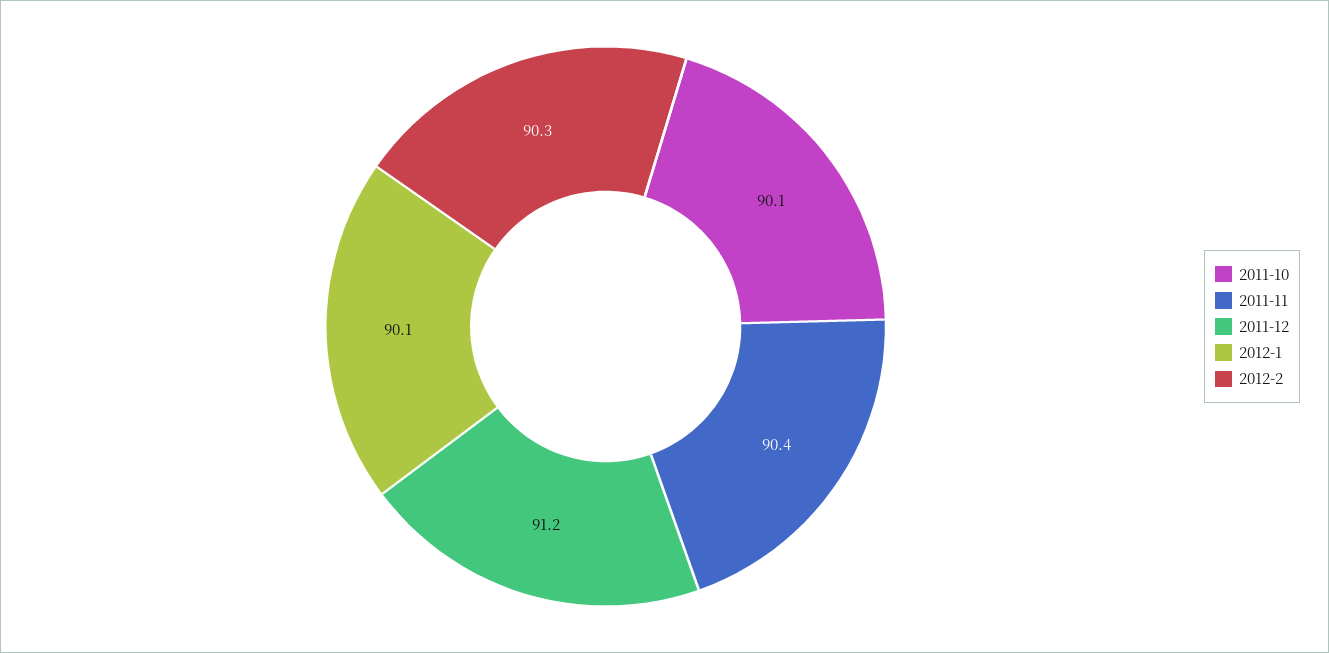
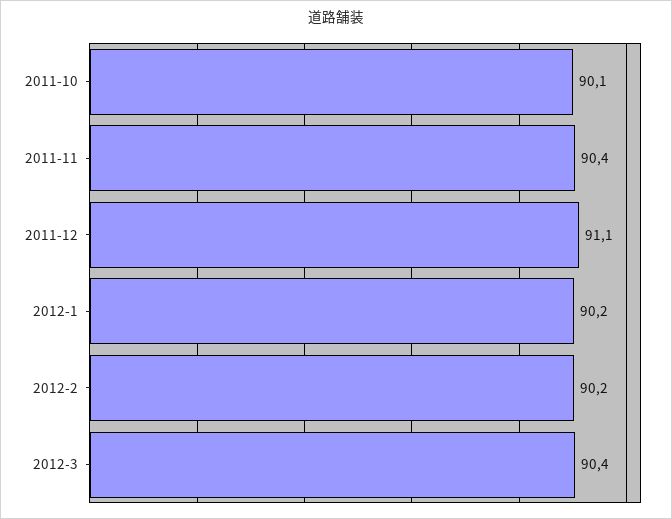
2011-12: 91.2 -> 91.1
2012-1: 90.1 -> 90.2
2012-2: 90.3 -> 90.2
2012-3: none -> 90.4

